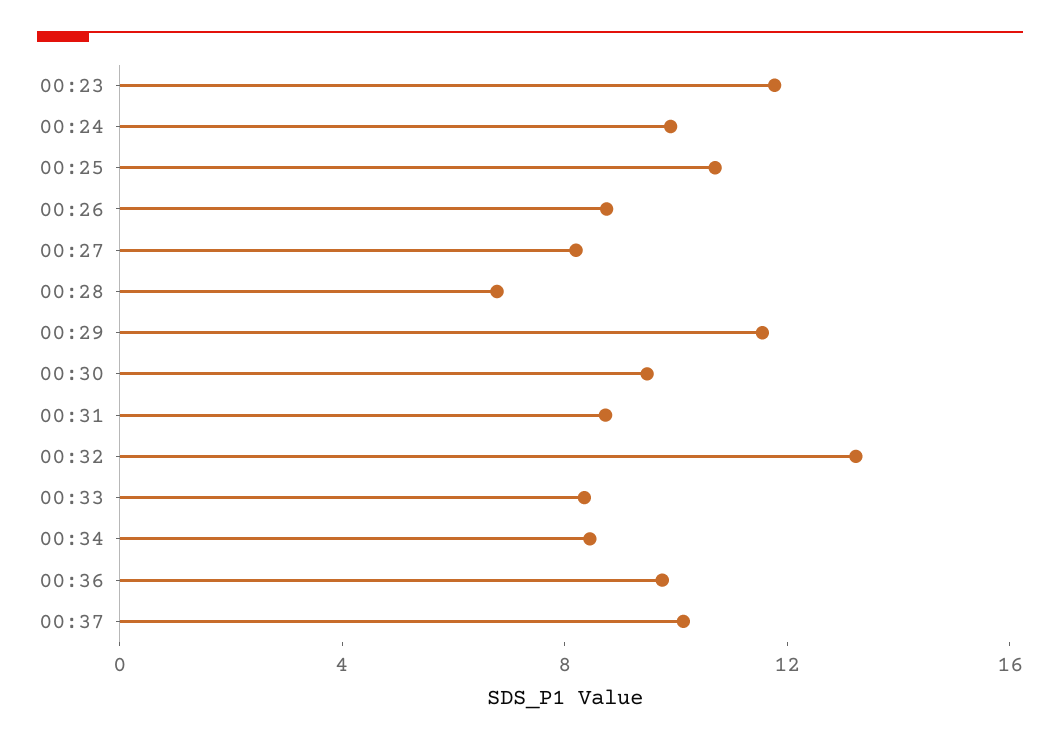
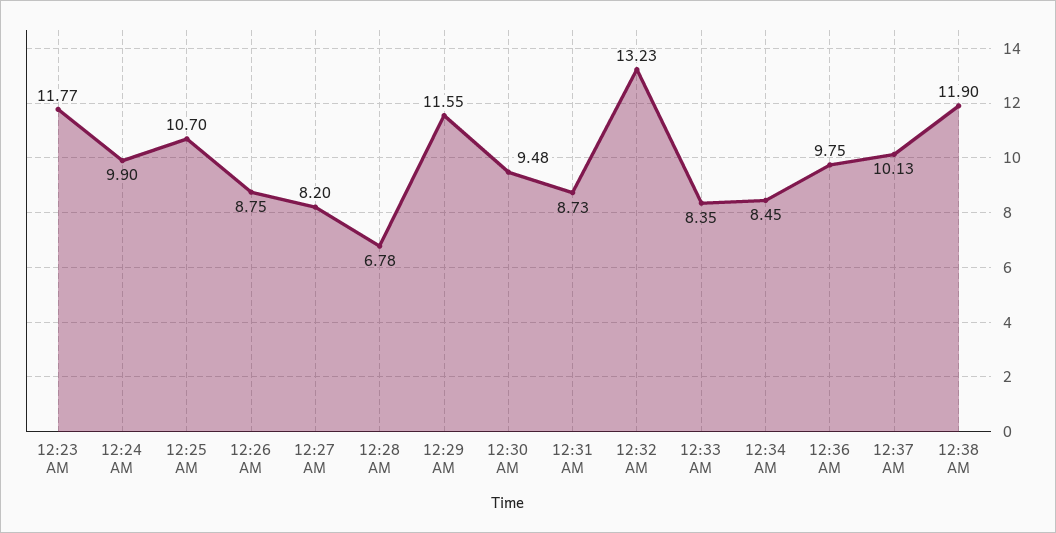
12:38 AM: none -> 11.9

